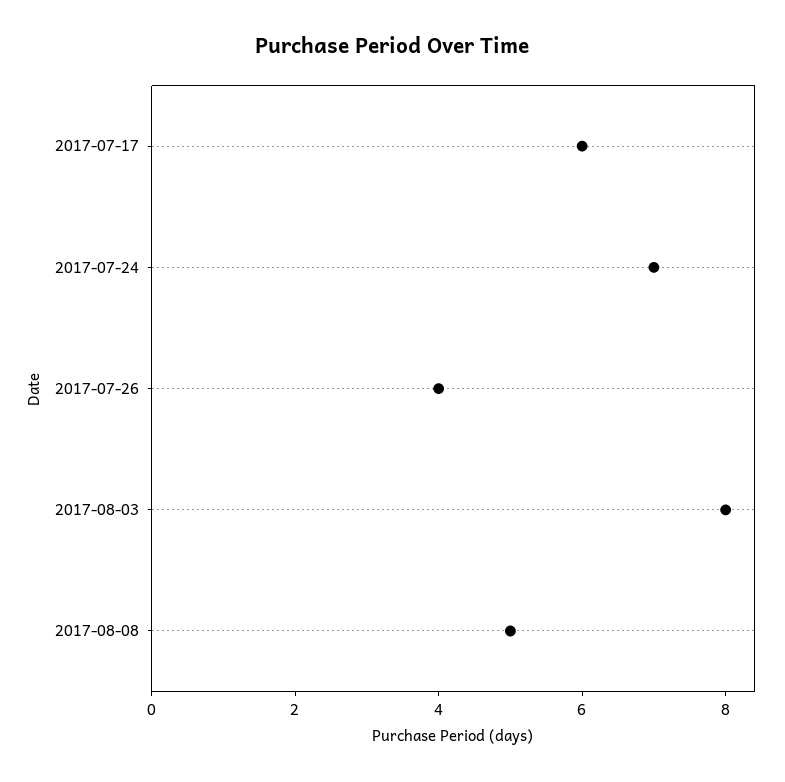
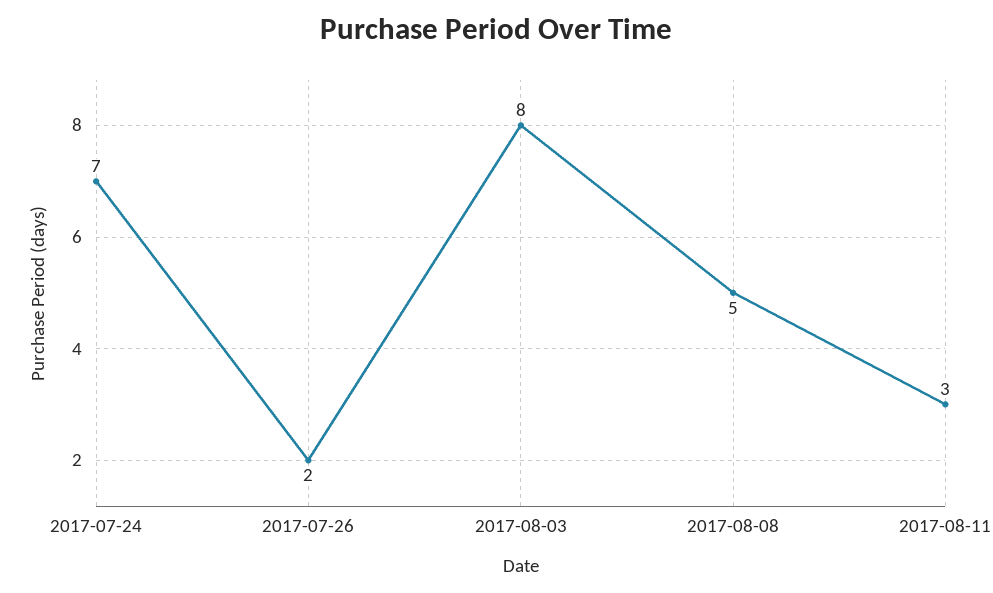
2017-07-17: 6 -> none
2017-07-26: 4 -> 2
2017-08-11: none -> 3

